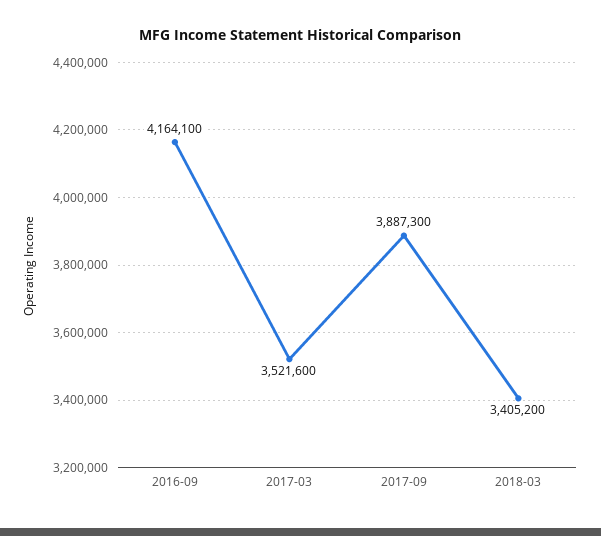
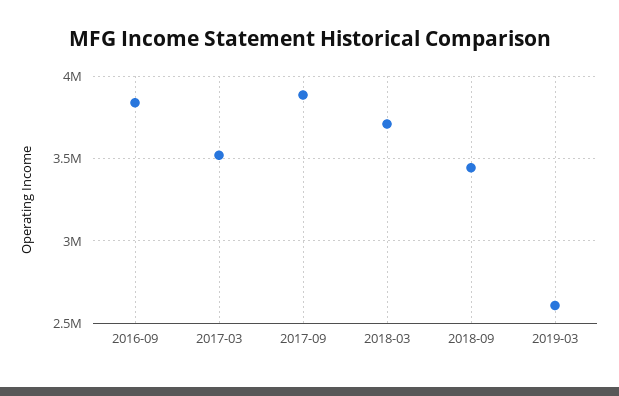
2016-09: 4164100 -> 3850000
2018-03: 3405200 -> 3700000
2018-09: none -> 3450000
2019-03: none -> 2600000

